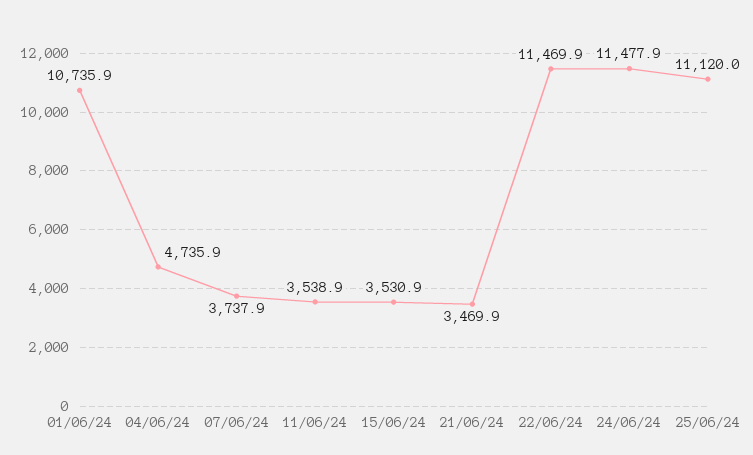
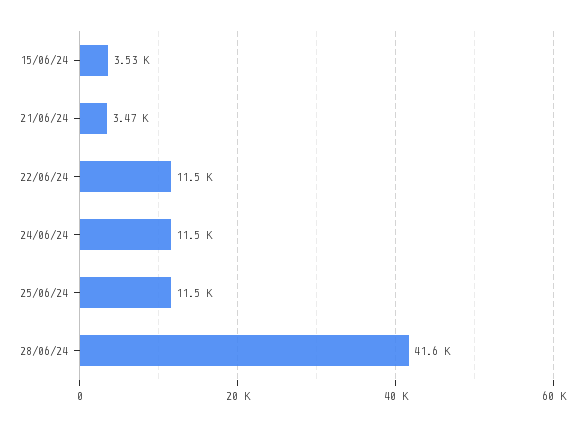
01/06/24: 10735.9 -> none
04/06/24: 4735.9 -> none
07/06/24: 3737.9 -> none
11/06/24: 3538.9 -> none
25/06/24: 11120 -> 11500
28/06/24: none -> 41600

